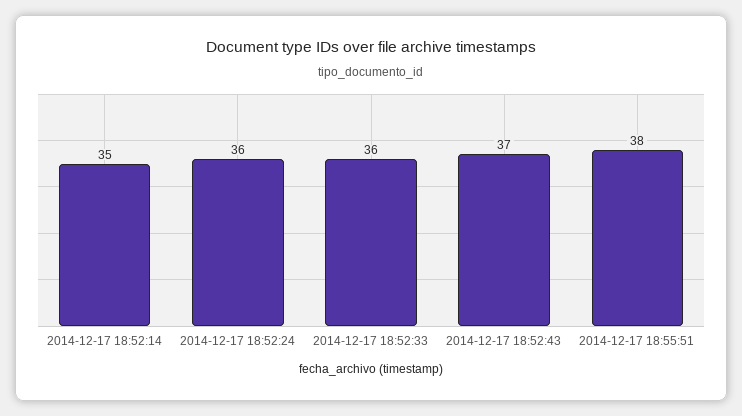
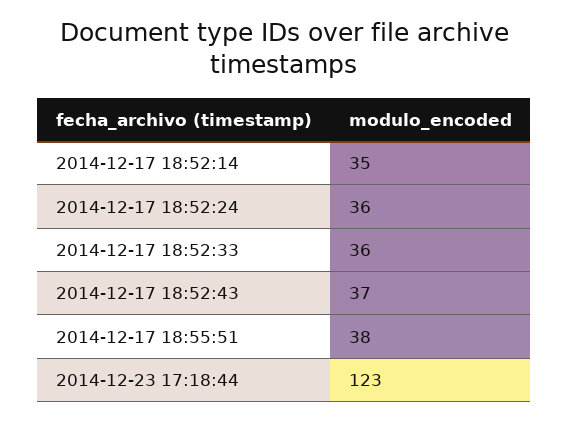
2014-12-23 17:18:44: none -> 123

